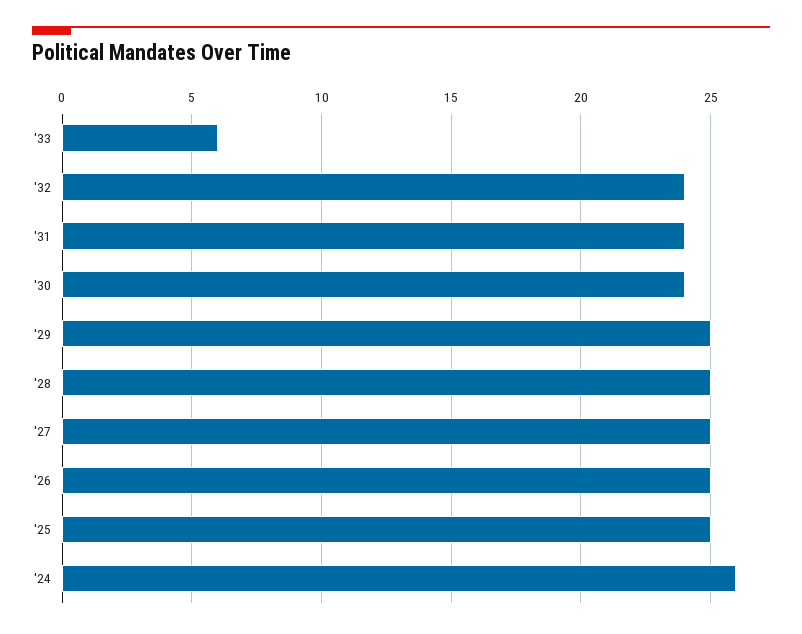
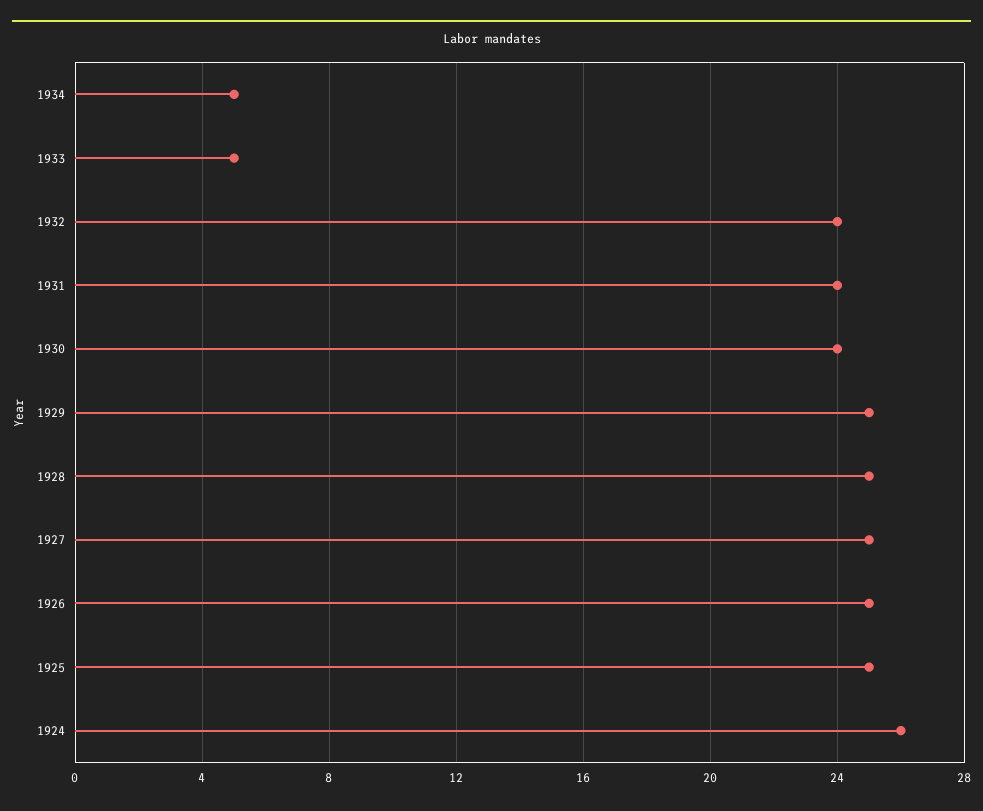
'33: 6 -> 5
1934: none -> 5

